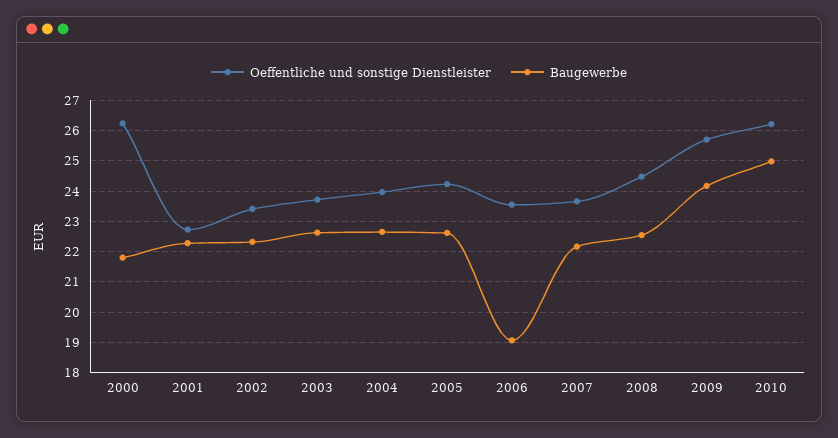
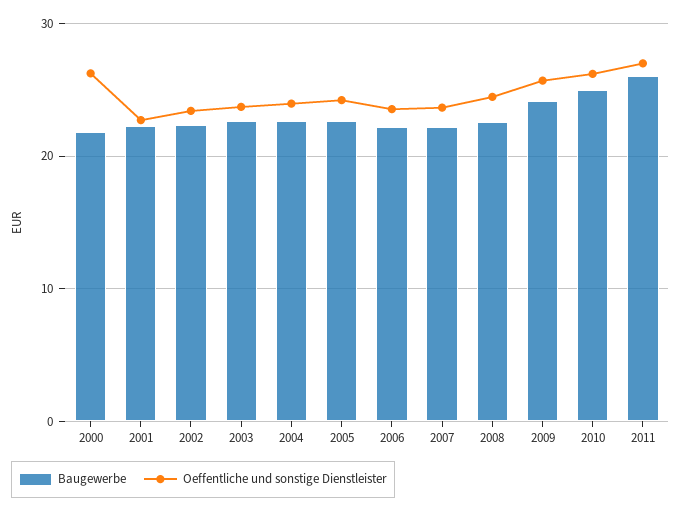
Baugewerbe, 2006: 19 -> 22
Baugewerbe, 2011: none -> 26
Oeffentliche und sonstige Dienstleister, 2011: none -> 27

